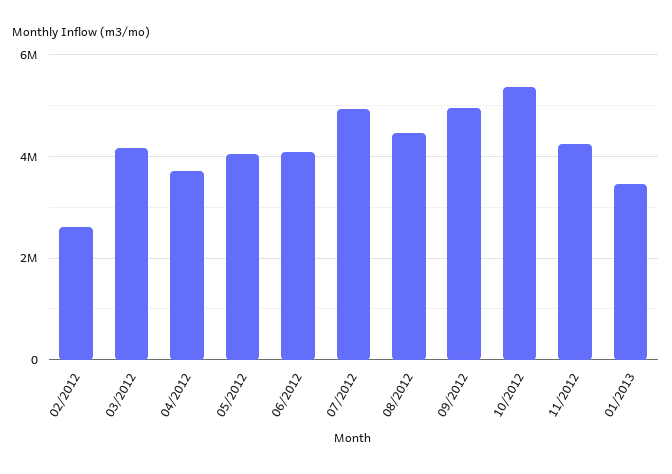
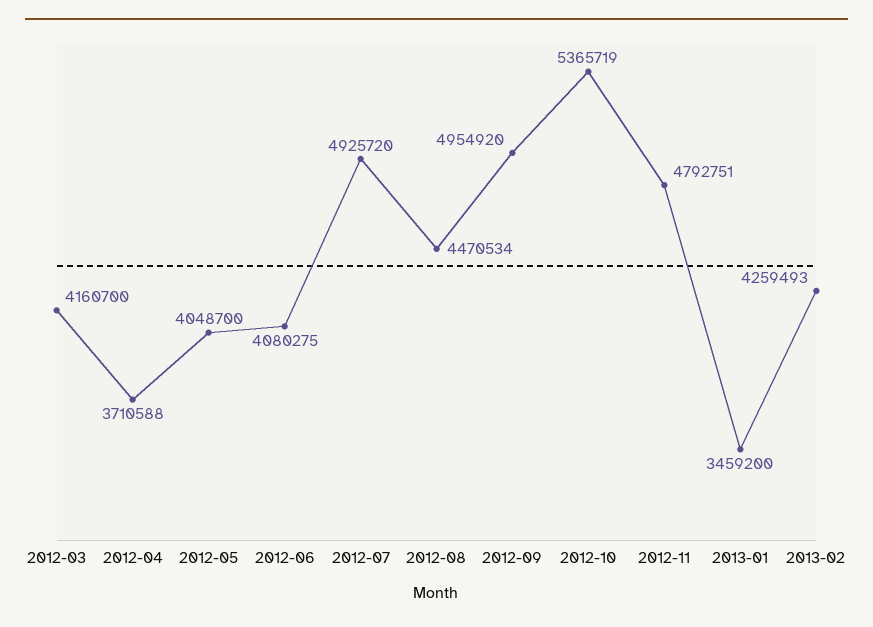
02/2012: 2600000 -> none
11/2012: 4200000 -> 4792751
2013-02: none -> 4259493

